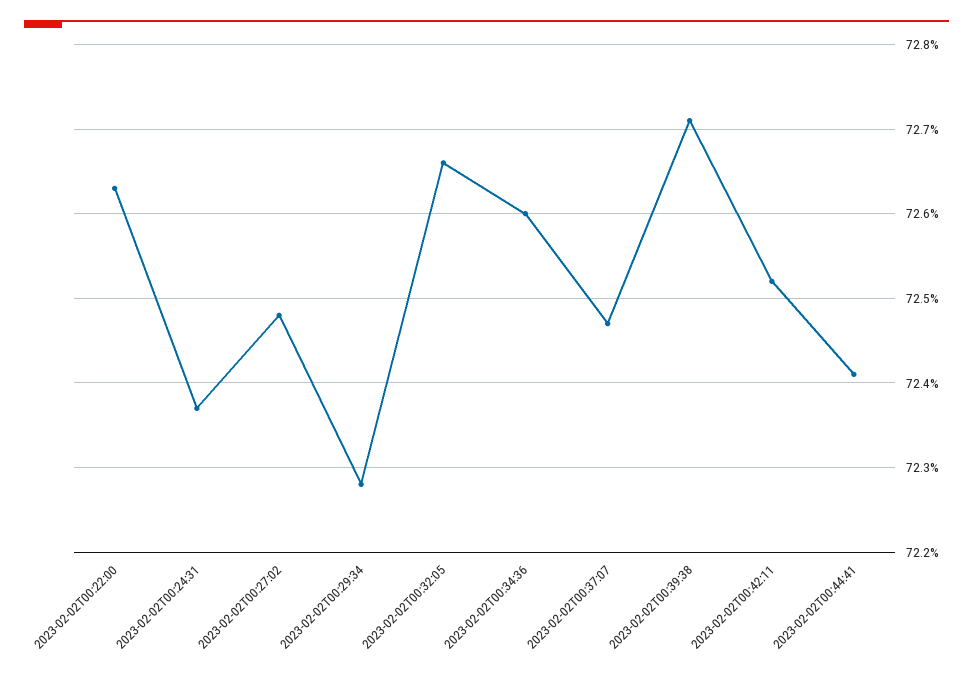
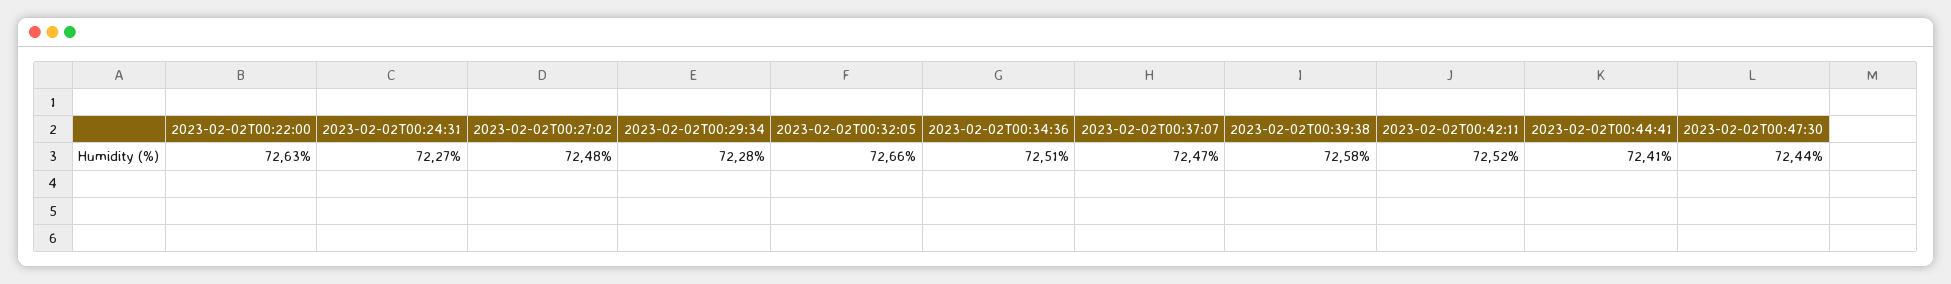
2023-02-02T00:24:31: 72.37 -> 72.27
2023-02-02T00:34:36: 72.6 -> 72.51
2023-02-02T00:39:38: 72.71 -> 72.58
2023-02-02T00:47:30: none -> 72.44

